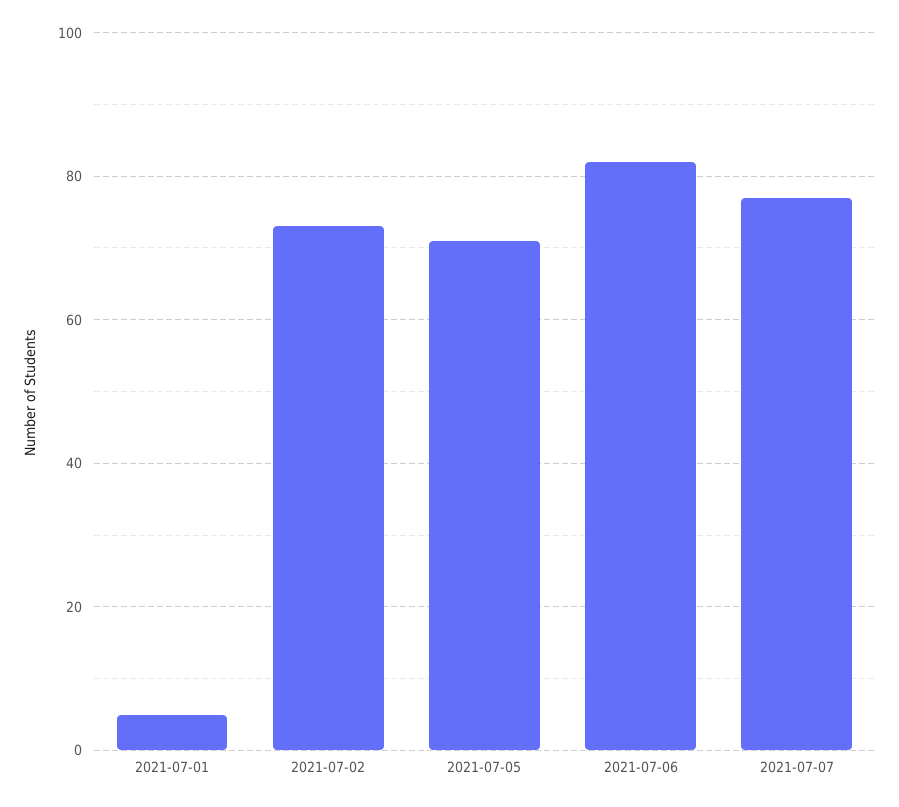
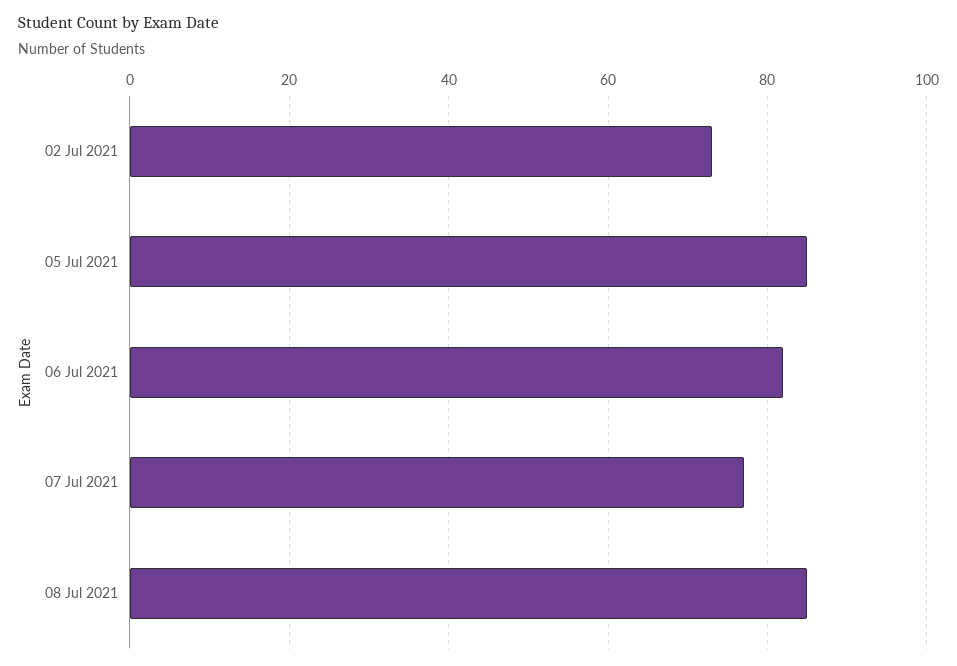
2021-07-01: 5 -> none
2021-07-05: 70 -> 85
08 Jul 2021: none -> 85

